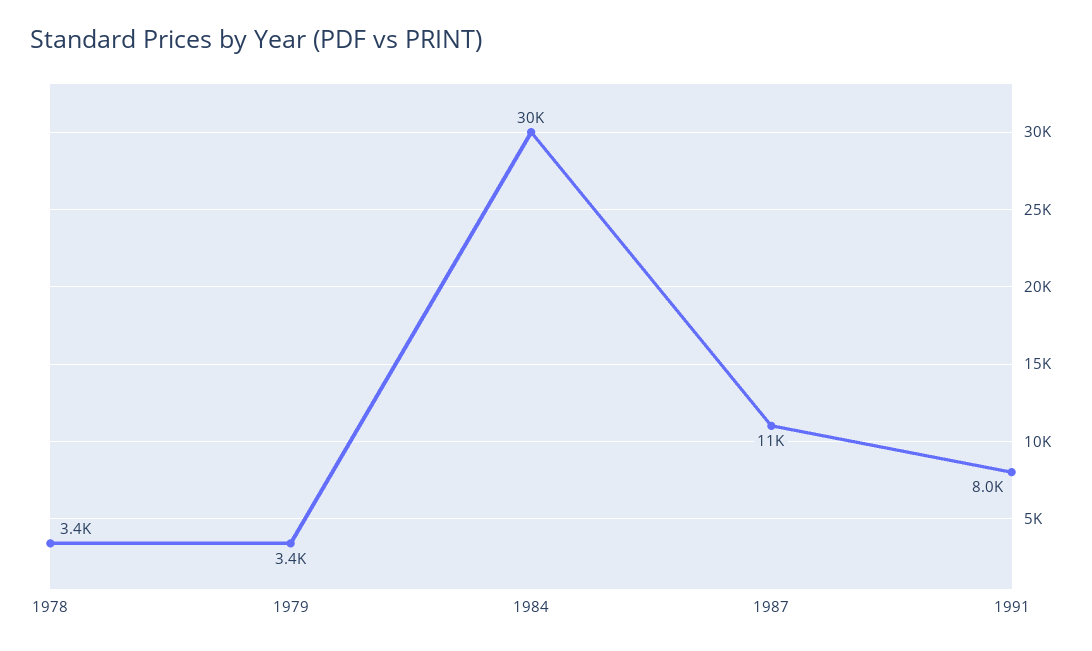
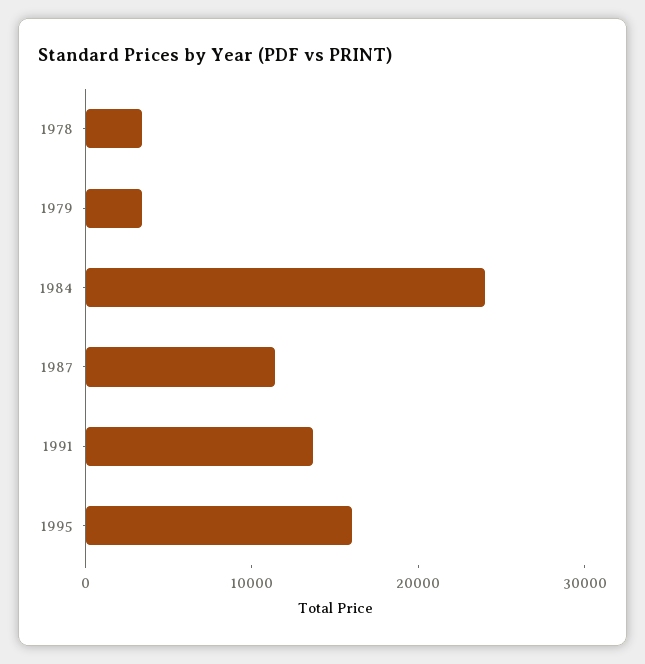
1984: 30000 -> 24000
1991: 8000 -> 14000
1995: none -> 16000

